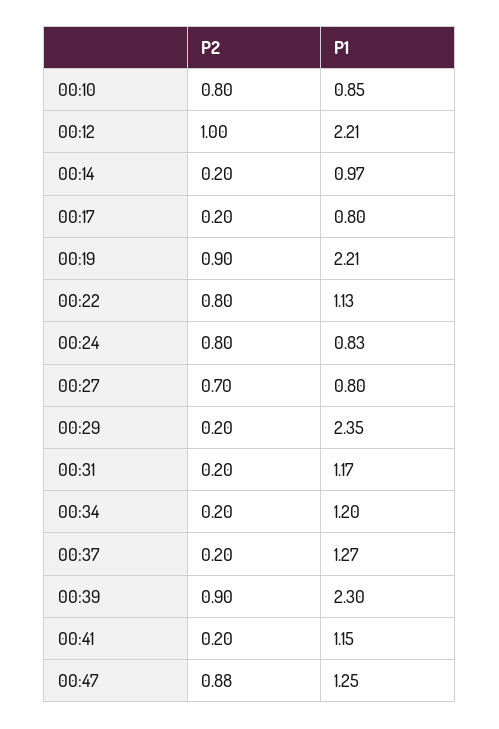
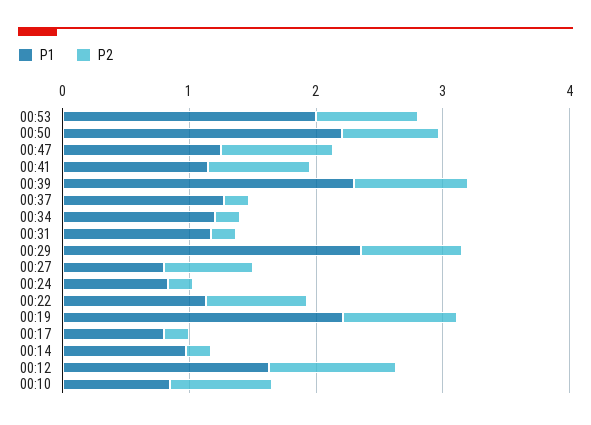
P1, 00:12: 2.21 -> 1.6
P2, 00:24: 0.8 -> 0.2
P2, 00:29: 0.2 -> 0.8
P2, 00:41: 0.2 -> 0.8
P1, 00:53: none -> 2
P2, 00:53: none -> 0.8
P1, 00:50: none -> 2.2
P2, 00:50: none -> 0.8

